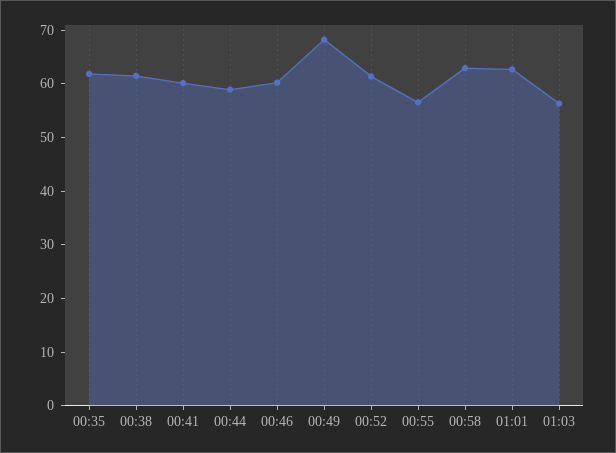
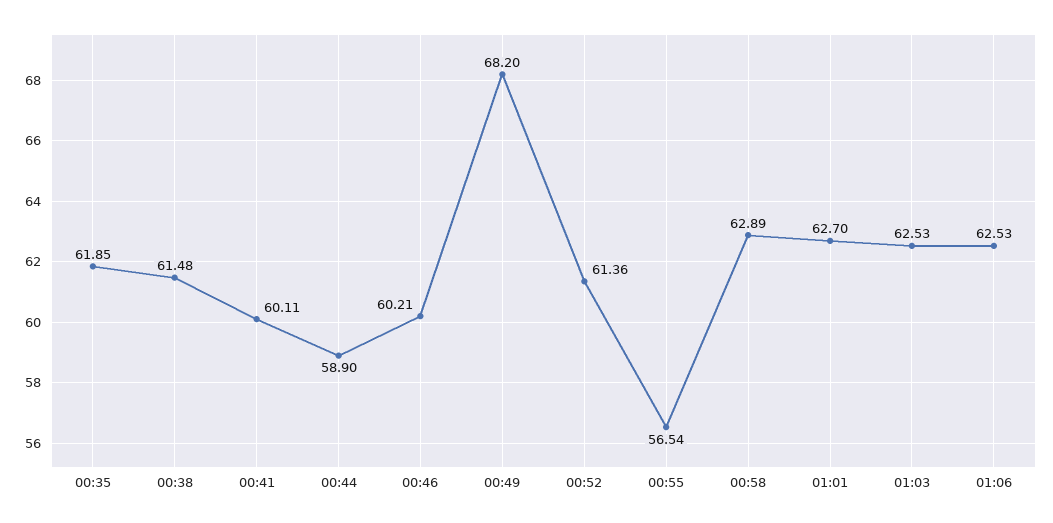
01:03: 56 -> 62.53
01:06: none -> 62.53

